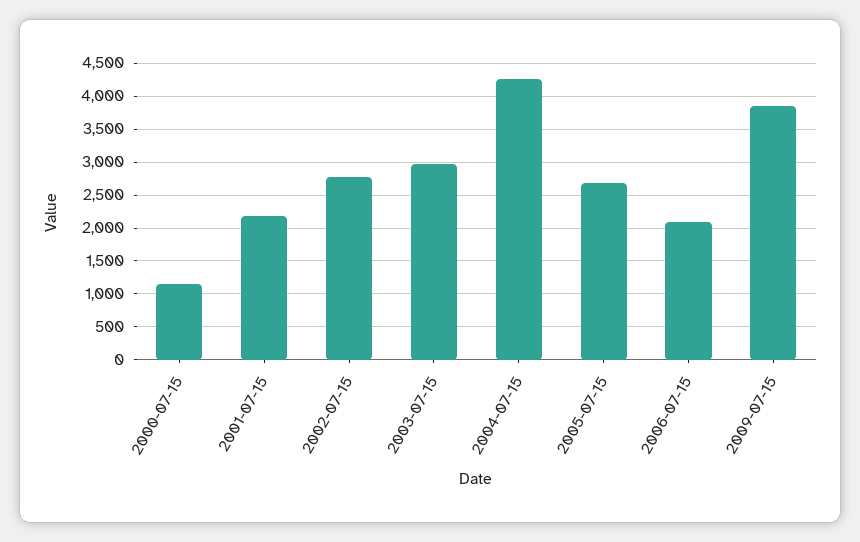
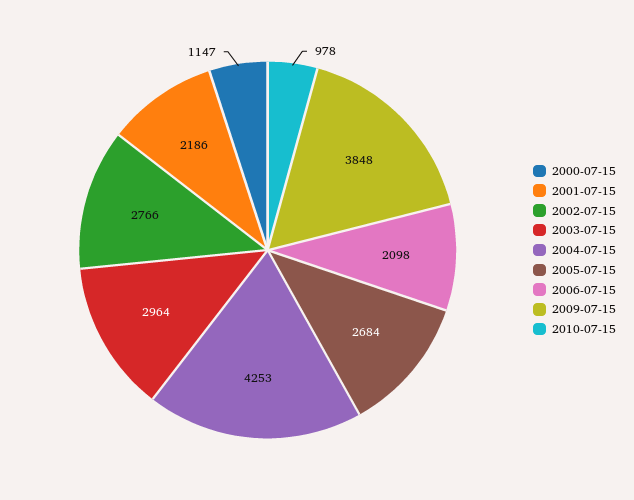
2010-07-15: none -> 978

